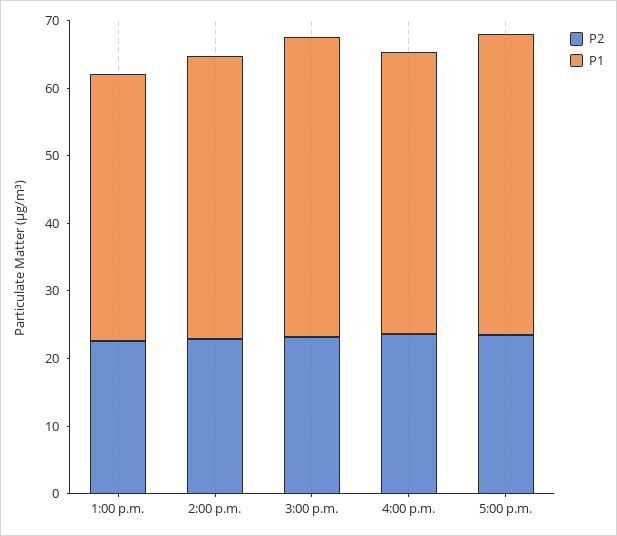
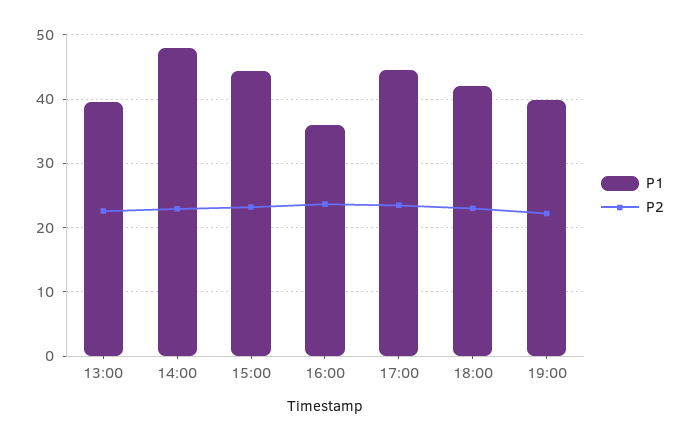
P1, 2:00 p.m.: 42 -> 48
P1, 4:00 p.m.: 42 -> 36
P1, 18:00: none -> 42
P2, 18:00: none -> 23
P1, 19:00: none -> 40
P2, 19:00: none -> 22

